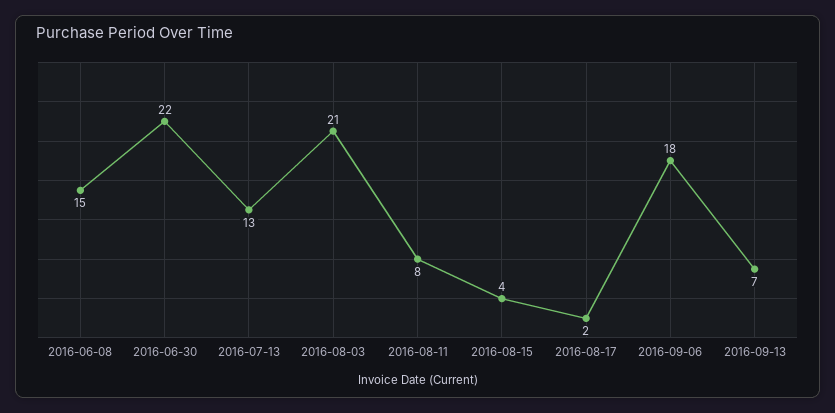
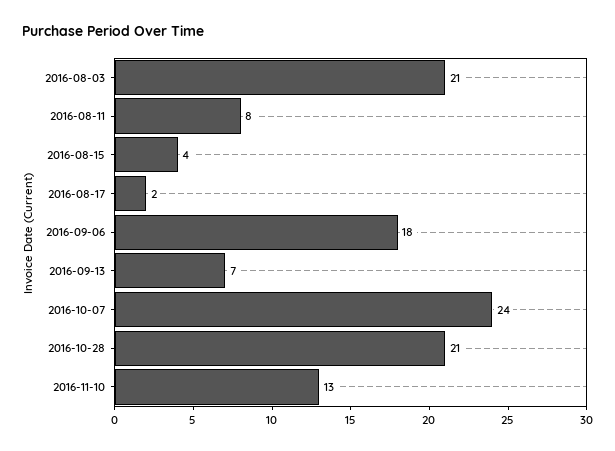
2016-06-08: 15 -> none
2016-06-30: 22 -> none
2016-07-13: 13 -> none
2016-10-07: none -> 24
2016-10-28: none -> 21
2016-11-10: none -> 13

